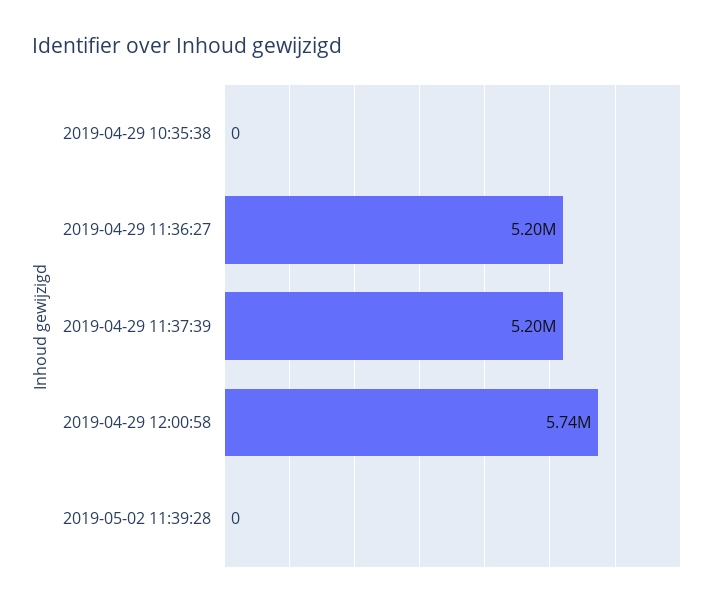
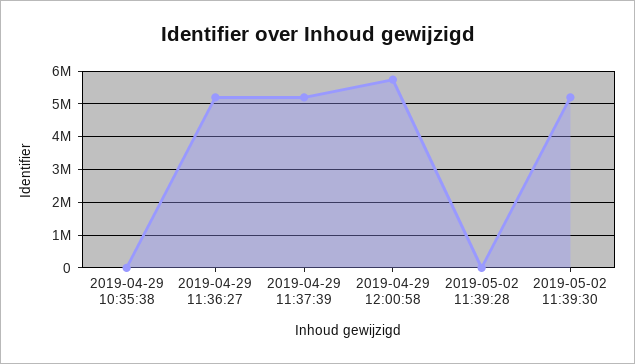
2019-05-02 11:39:30: none -> 5200000

